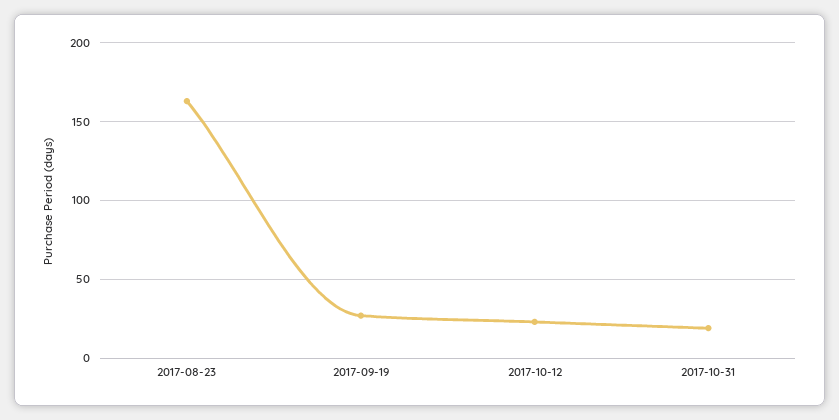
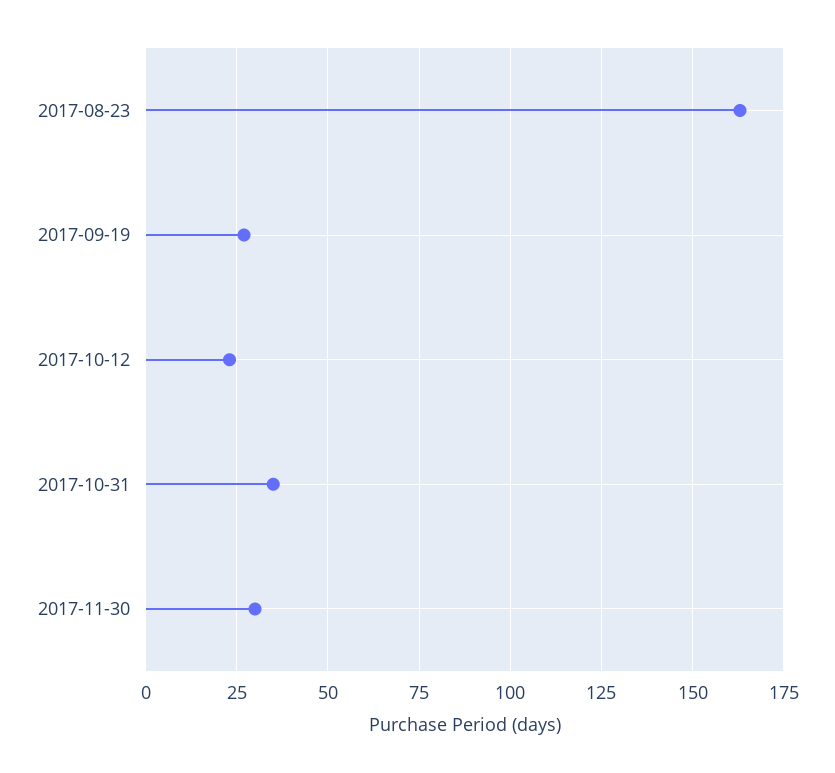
2017-10-31: 20 -> 35
2017-11-30: none -> 30

